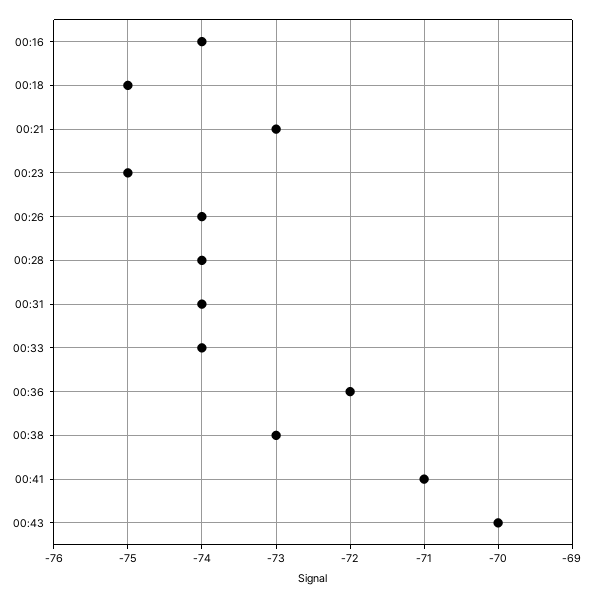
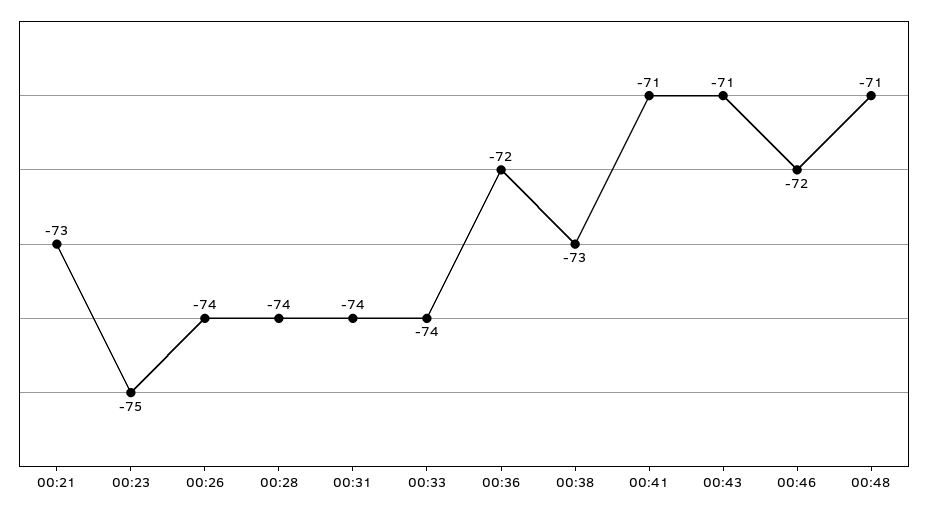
00:16: -74 -> none
00:18: -75 -> none
00:43: -70 -> -71
00:46: none -> -72
00:48: none -> -71

